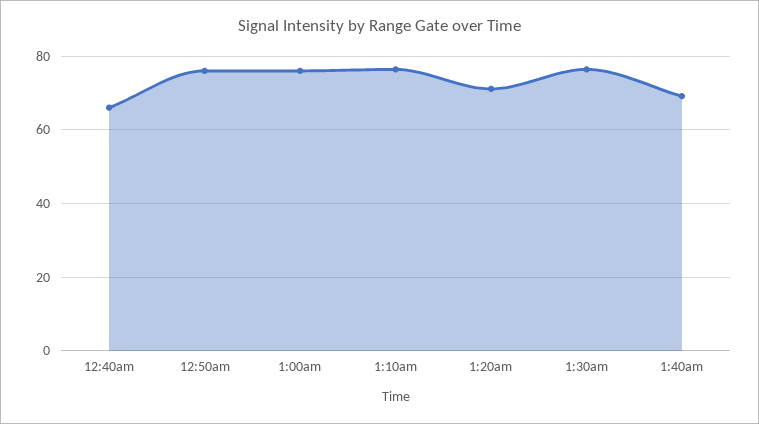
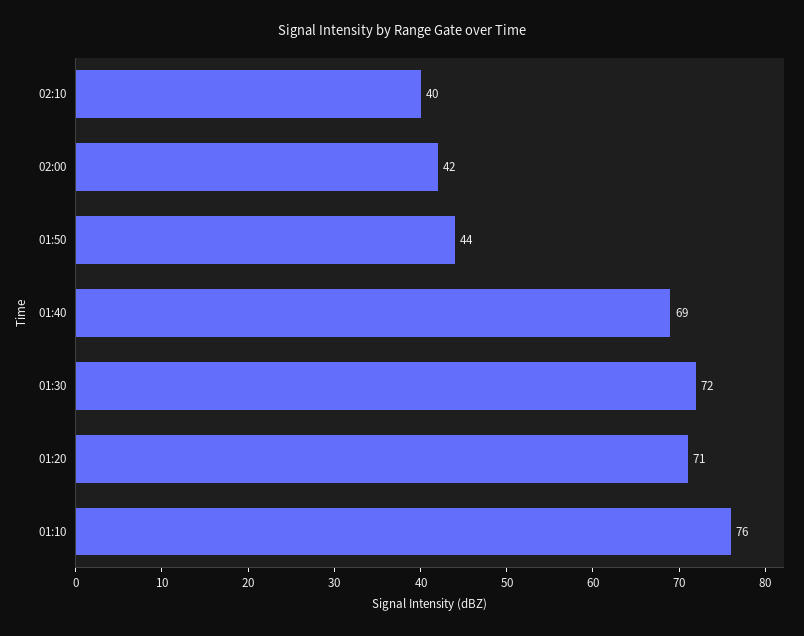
12:40am: 66 -> none
12:50am: 76 -> none
1:00am: 76 -> none
1:30am: 76 -> 72
02:10: none -> 40
02:00: none -> 42
01:50: none -> 44

